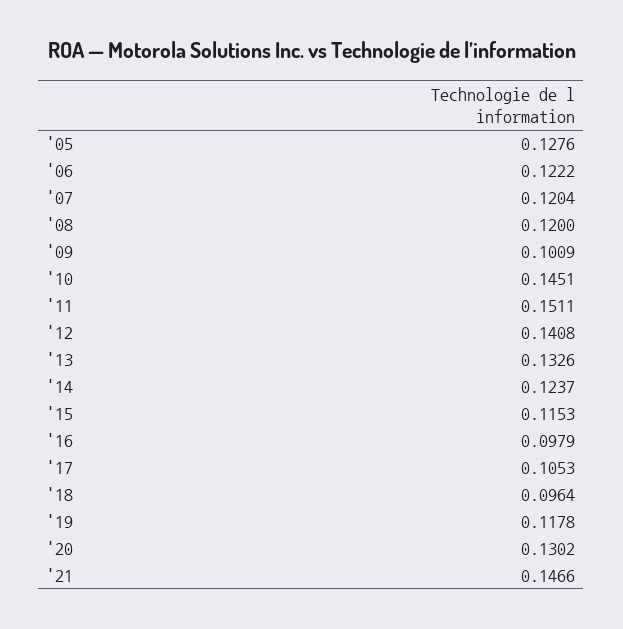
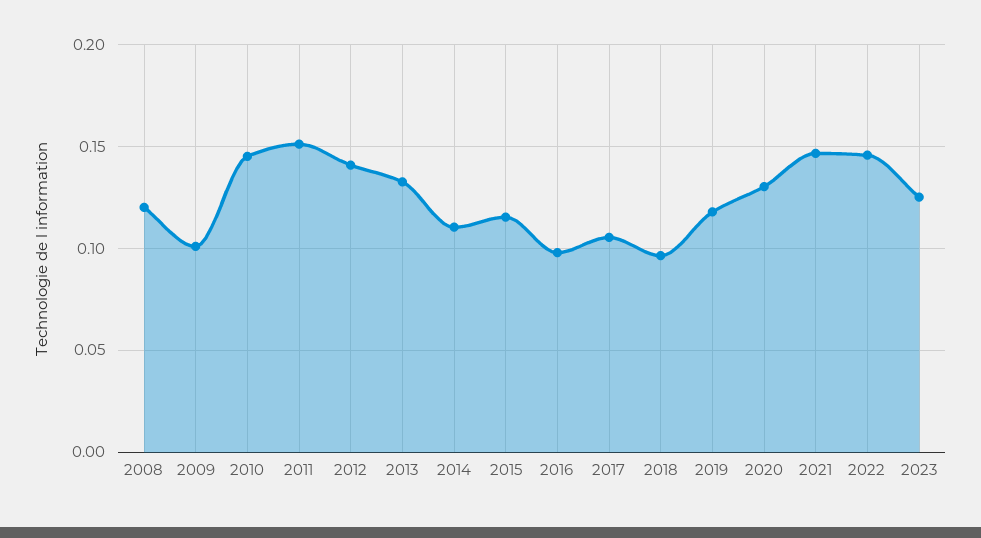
'05: 0.1276 -> none
'06: 0.1222 -> none
'07: 0.1204 -> none
'14: 0.1237 -> 0.11
2022: none -> 0.145
2023: none -> 0.125

